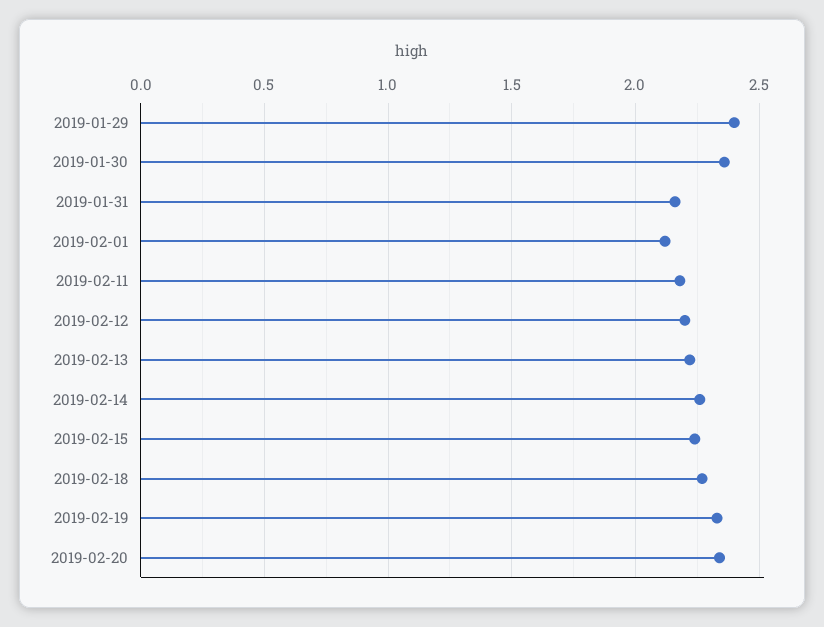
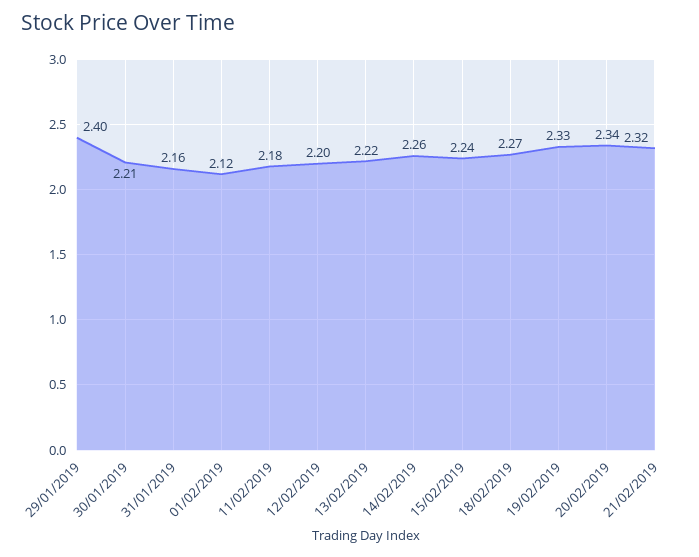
2019-01-30: 2.35 -> 2.21
21/02/2019: none -> 2.32

